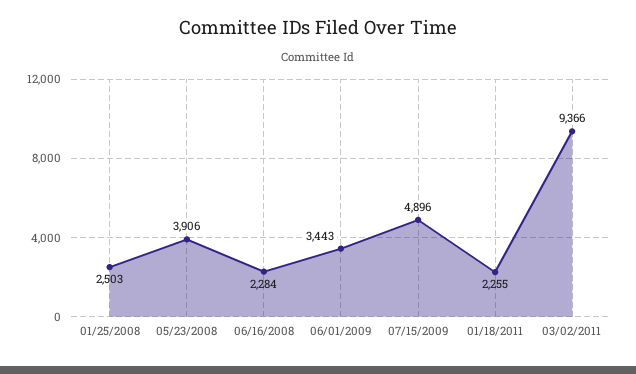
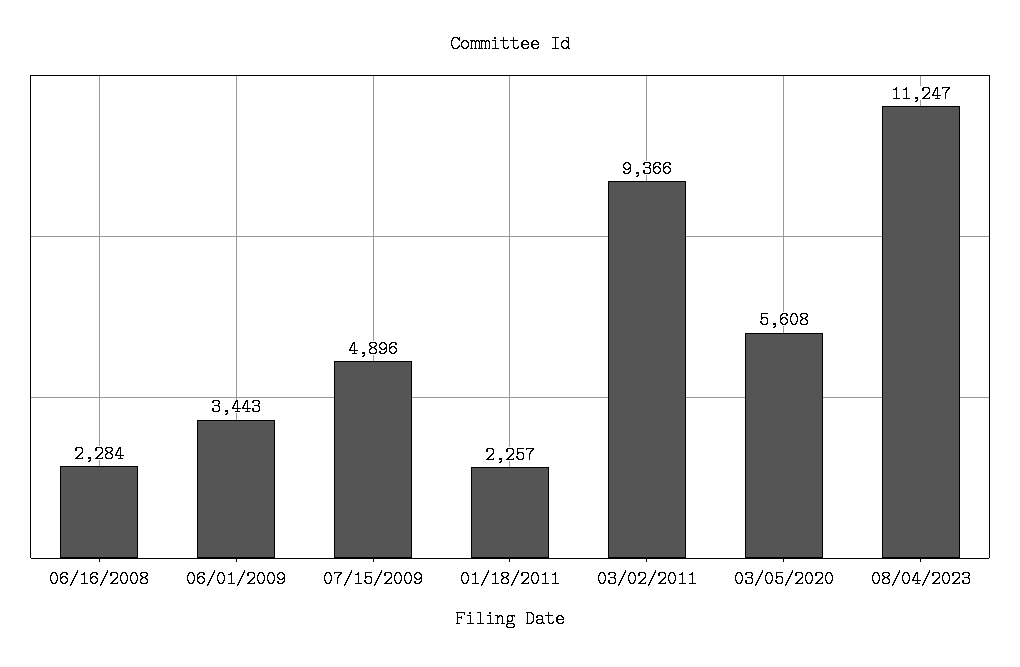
01/25/2008: 2503 -> none
05/23/2008: 3906 -> none
01/18/2011: 2255 -> 2257
03/05/2020: none -> 5608
08/04/2023: none -> 11247

